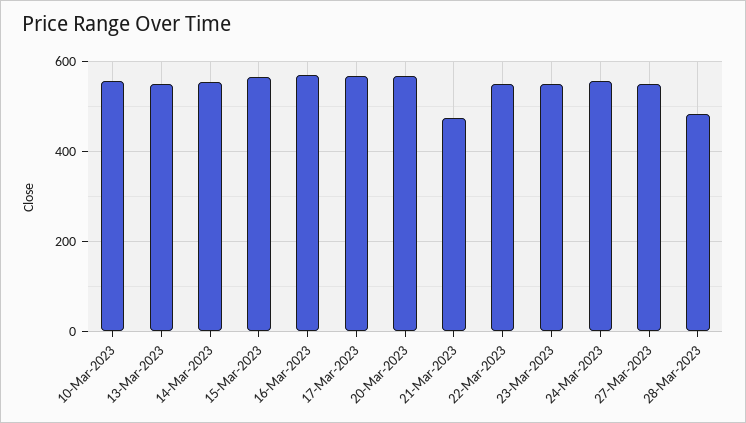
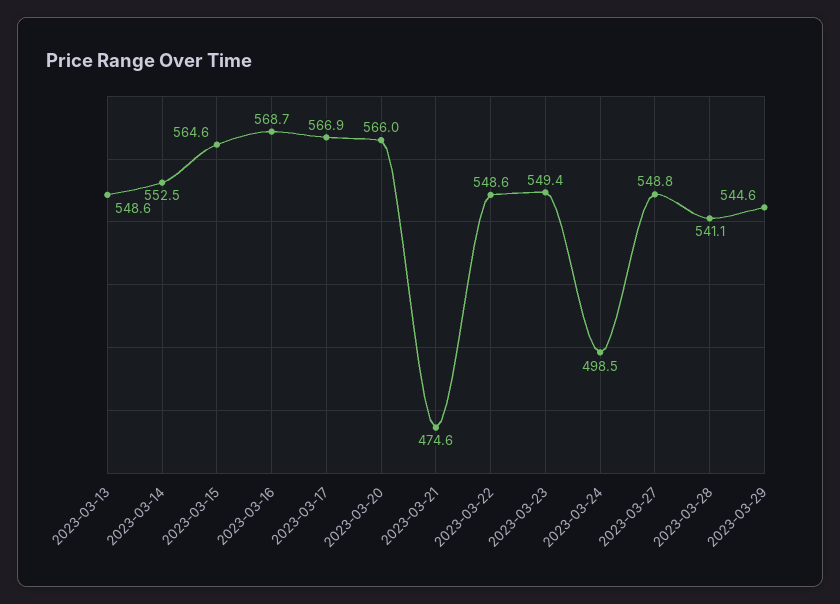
10-Mar-2023: 560 -> none
24-Mar-2023: 560 -> 498.5
28-Mar-2023: 480 -> 541.1
2023-03-29: none -> 544.6

